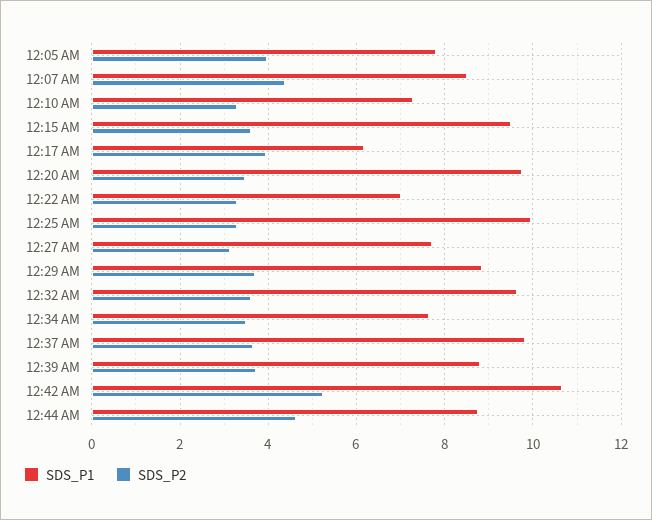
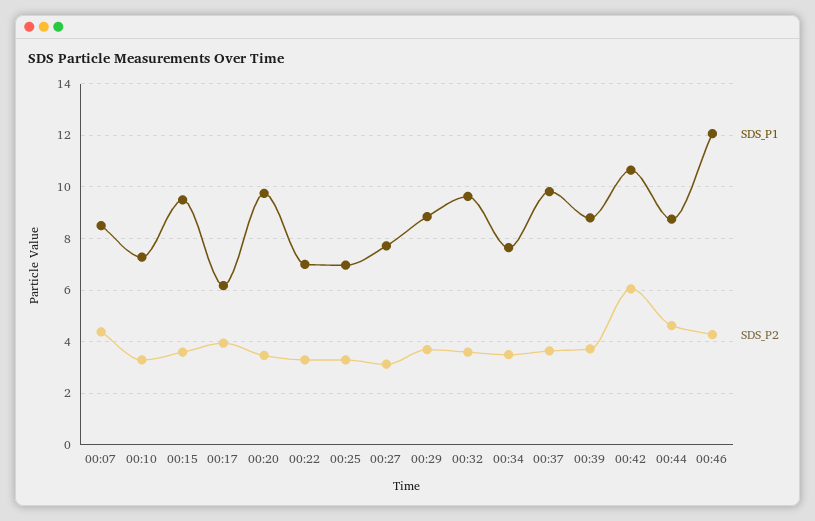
SDS_P1, 12:05 AM: 7.8 -> none
SDS_P2, 12:05 AM: 4 -> none
SDS_P1, 12:25 AM: 10 -> 7
SDS_P2, 12:42 AM: 5.2 -> 6
SDS_P1, 00:46: none -> 12
SDS_P2, 00:46: none -> 4.25

